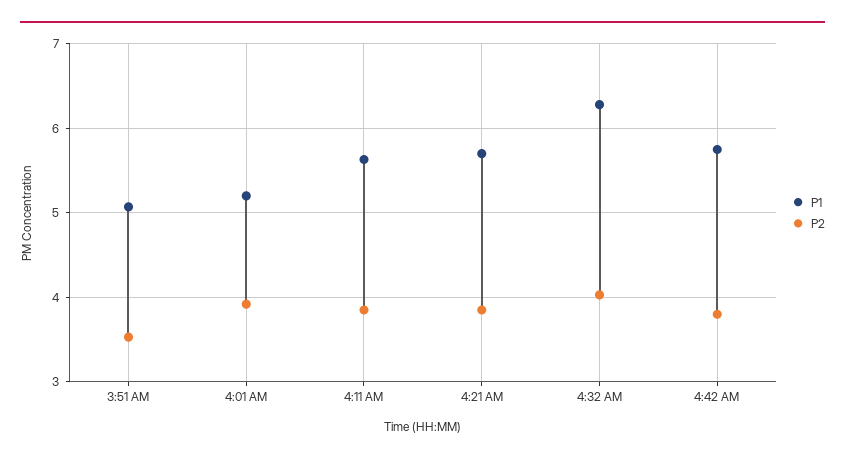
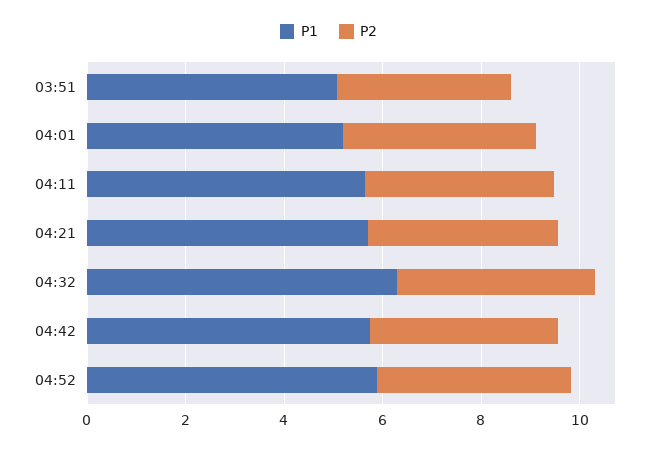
P1, 04:52: none -> 6
P2, 04:52: none -> 4

